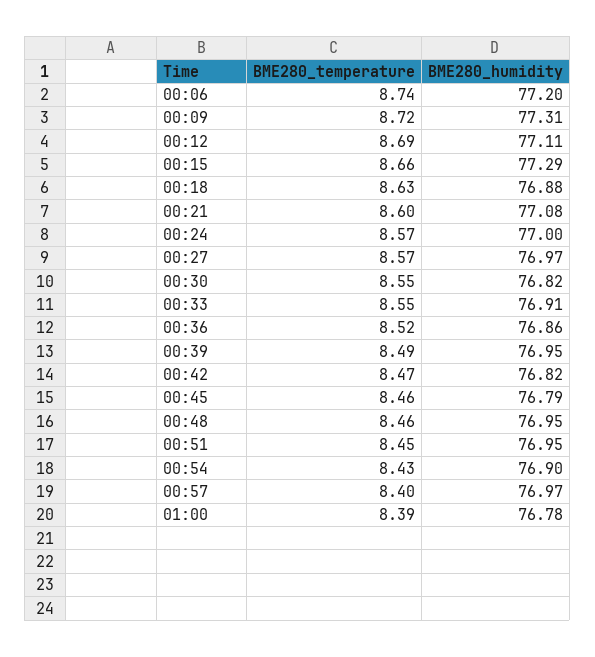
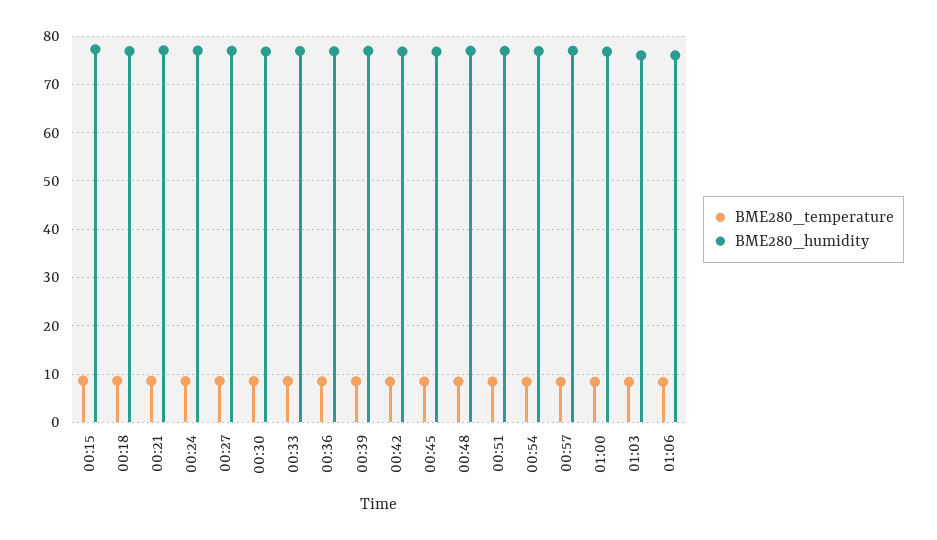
BME280_temperature, 00:06: 8.74 -> none
BME280_humidity, 00:06: 77.2 -> none
BME280_temperature, 00:09: 8.72 -> none
BME280_humidity, 00:09: 77.31 -> none
BME280_temperature, 00:12: 8.69 -> none
BME280_humidity, 00:12: 77.11 -> none
BME280_temperature, 01:03: none -> 8
BME280_humidity, 01:03: none -> 76
BME280_temperature, 01:06: none -> 8
BME280_humidity, 01:06: none -> 76

